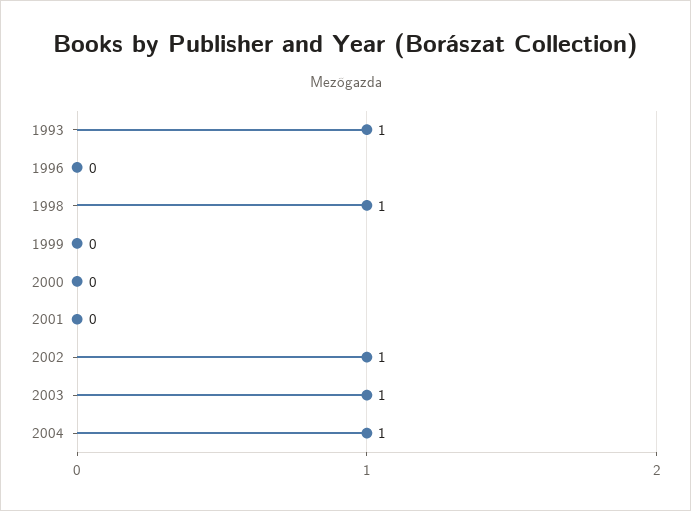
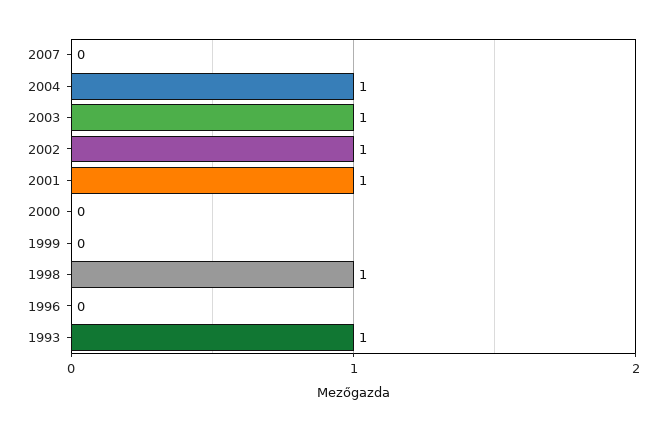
2001: 0 -> 1
2007: none -> 0

